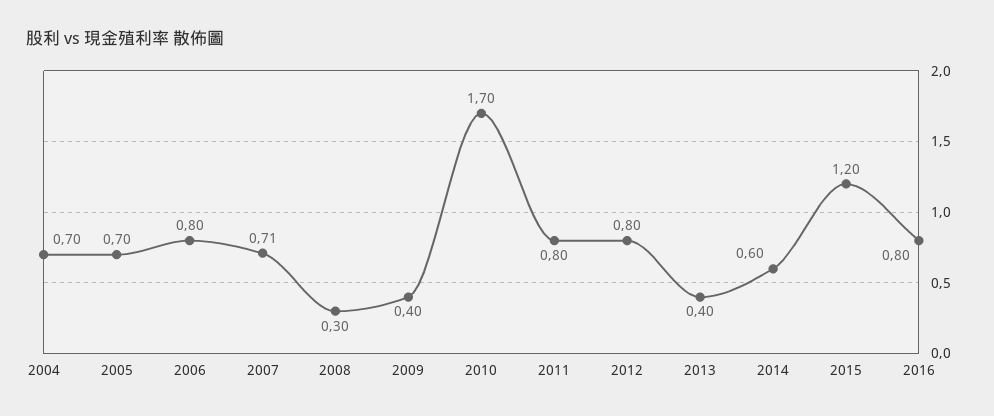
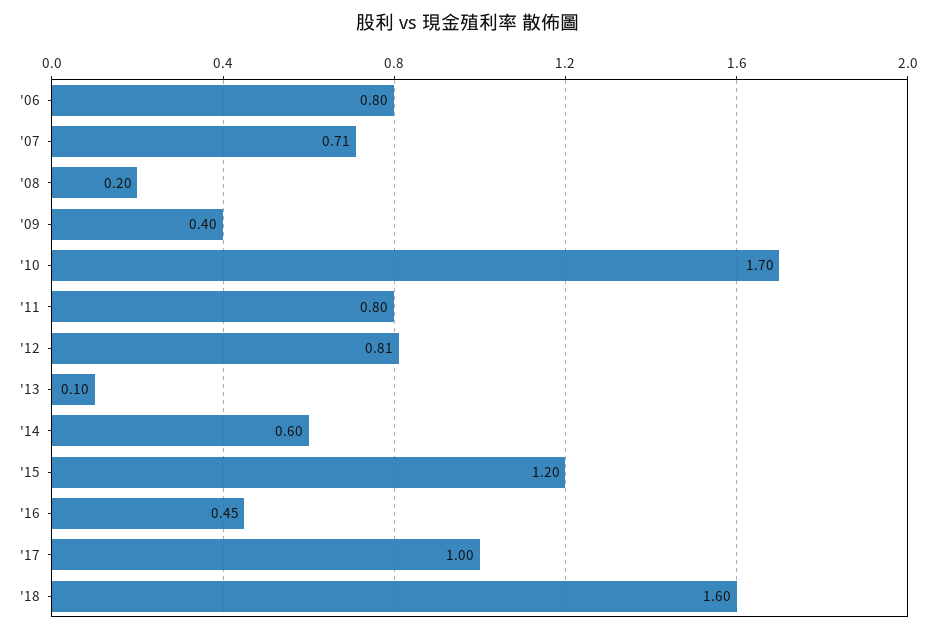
2004: 0.7 -> none
2005: 0.7 -> none
2008: 0.3 -> 0.2
2012: 0.8 -> 0.81
2013: 0.4 -> 0.1
2016: 0.8 -> 0.45
'17: none -> 1
'18: none -> 1.6

